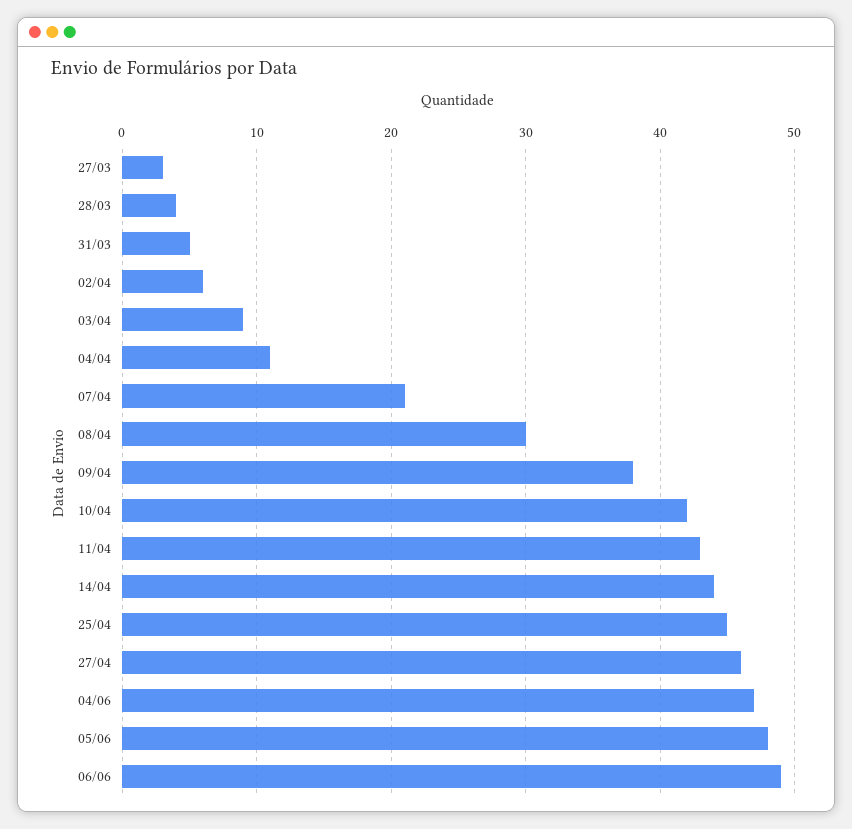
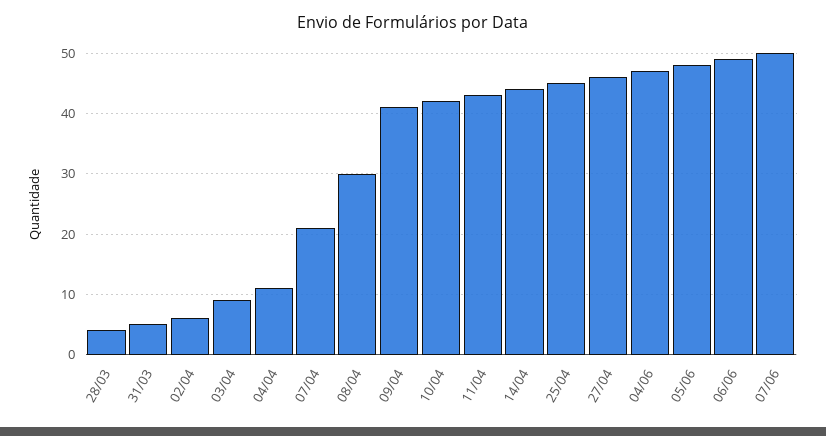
27/03: 3 -> none
09/04: 38 -> 41
07/06: none -> 50

